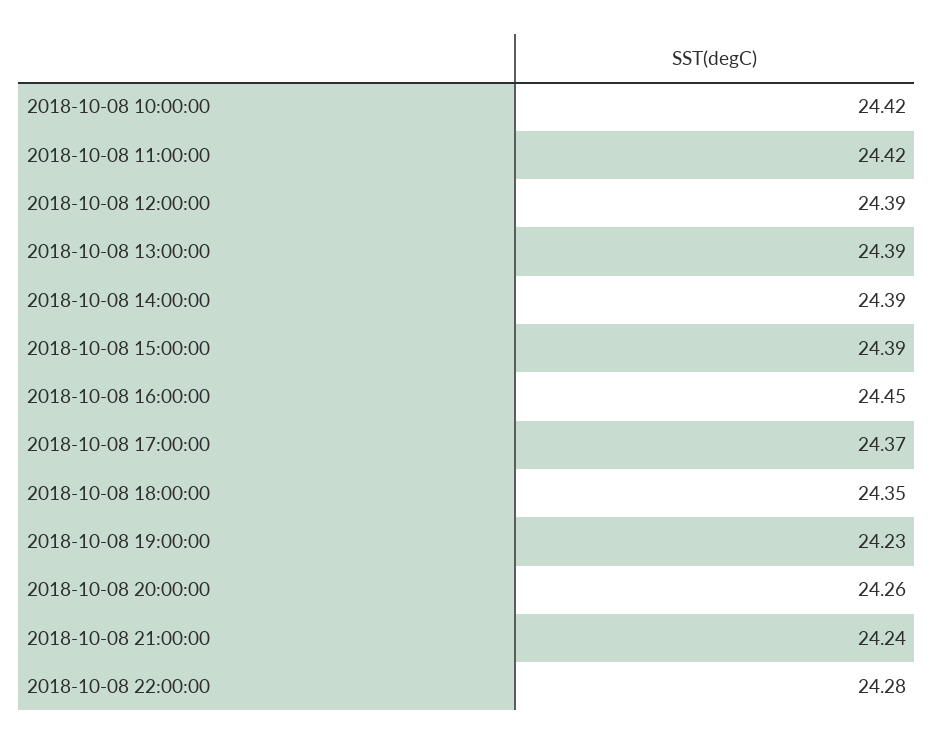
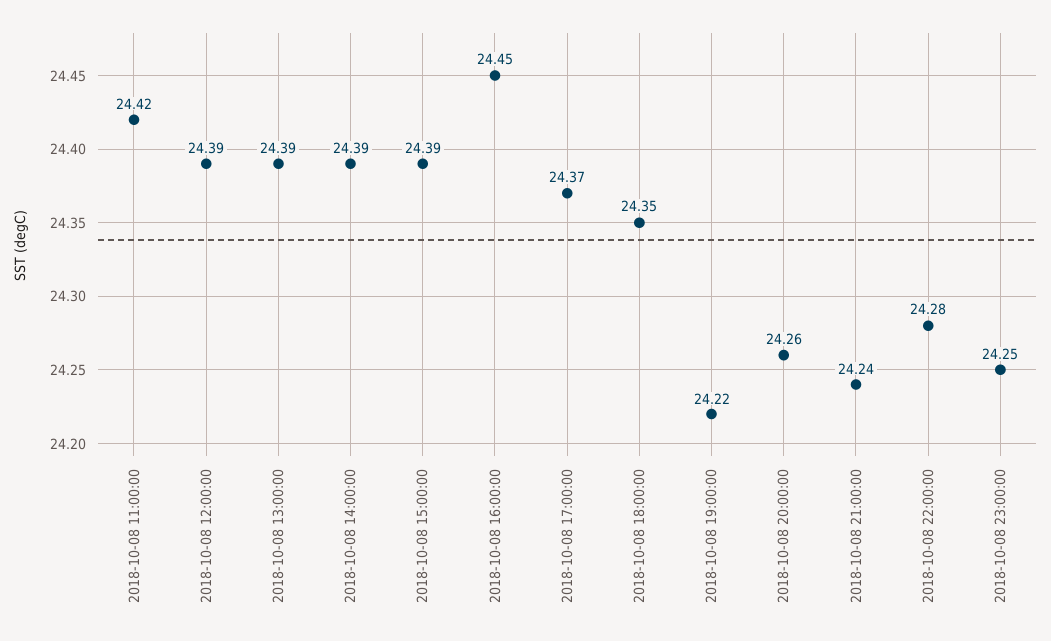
2018-10-08 10:00:00: 24.42 -> none
2018-10-08 19:00:00: 24.23 -> 24.22
2018-10-08 23:00:00: none -> 24.25

